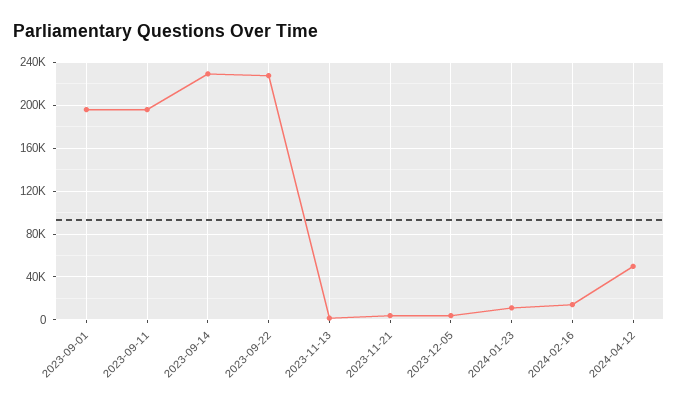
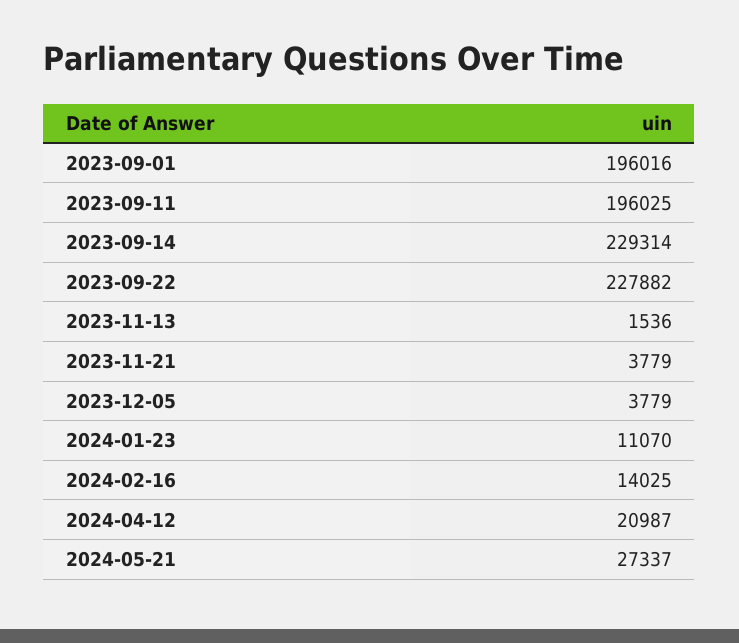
2024-04-12: 50000 -> 20987
2024-05-21: none -> 27337

